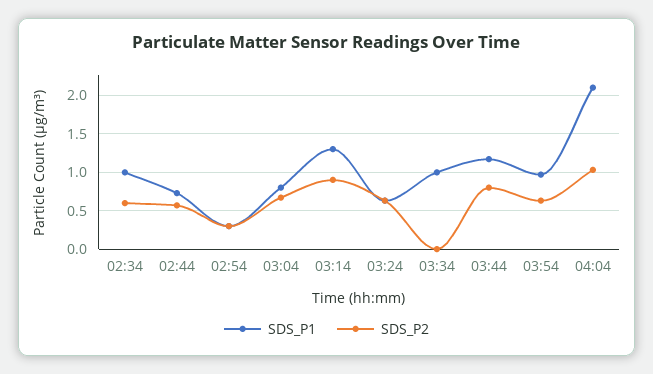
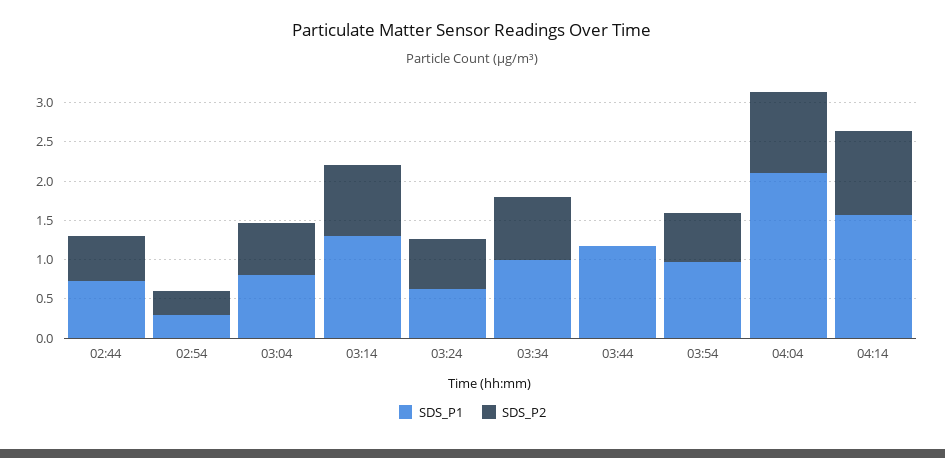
SDS_P1, 02:34: 1 -> none
SDS_P2, 02:34: 0.6 -> none
SDS_P2, 03:34: 0 -> 0.75
SDS_P2, 03:44: 0.8 -> 0
SDS_P1, 04:14: none -> 1.5
SDS_P2, 04:14: none -> 1

